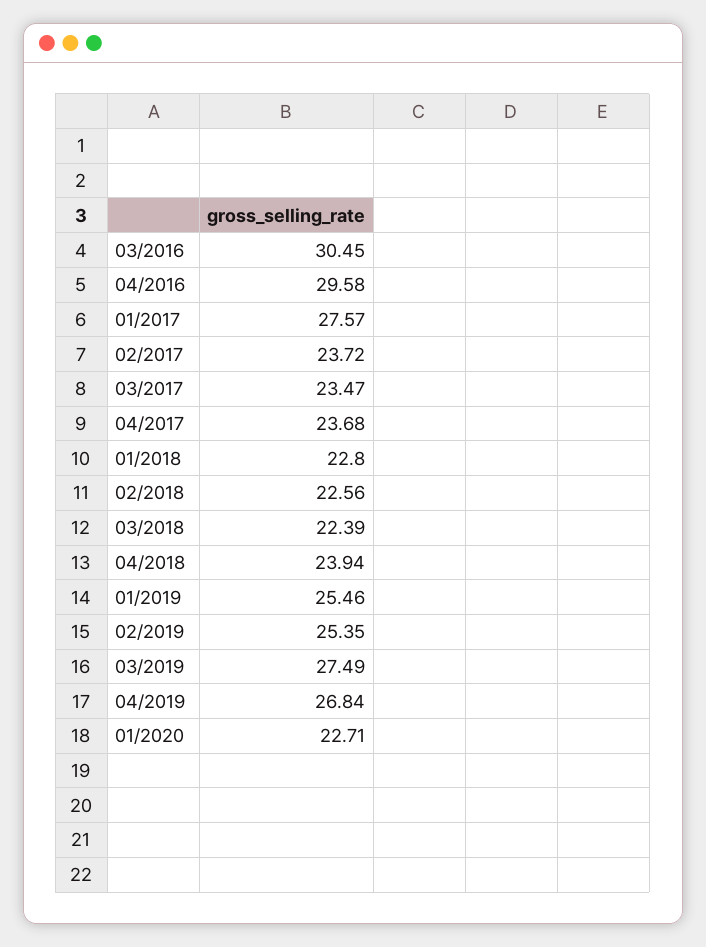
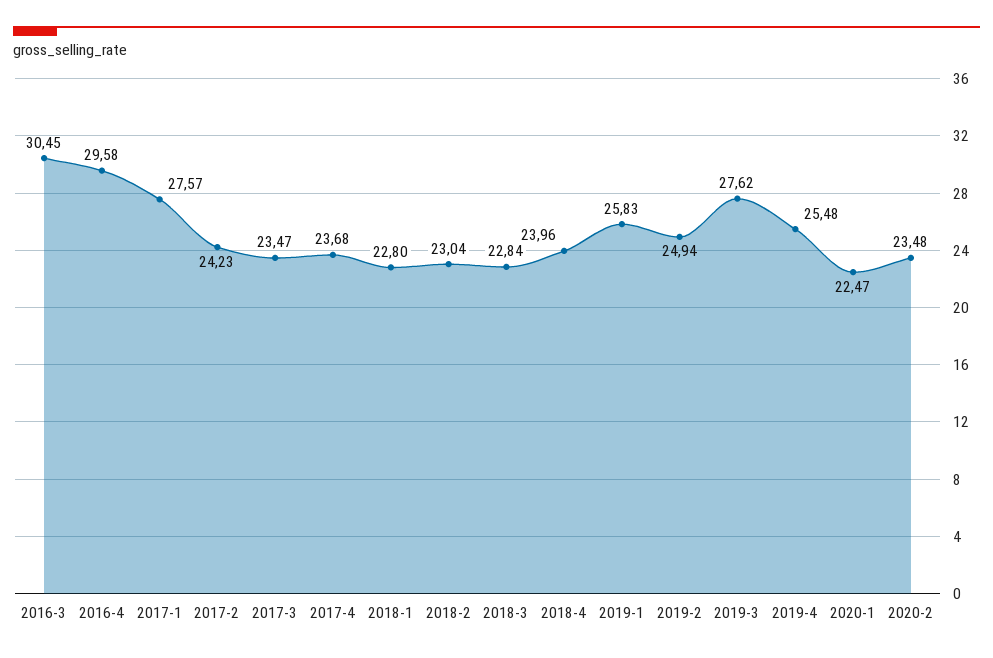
02/2017: 23.72 -> 24.23
02/2018: 22.56 -> 23.04
03/2018: 22.39 -> 22.84
04/2018: 23.94 -> 23.96
01/2019: 25.46 -> 25.83
02/2019: 25.35 -> 24.94
03/2019: 27.49 -> 27.62
04/2019: 26.84 -> 25.48
01/2020: 22.71 -> 22.47
2020-2: none -> 23.48

